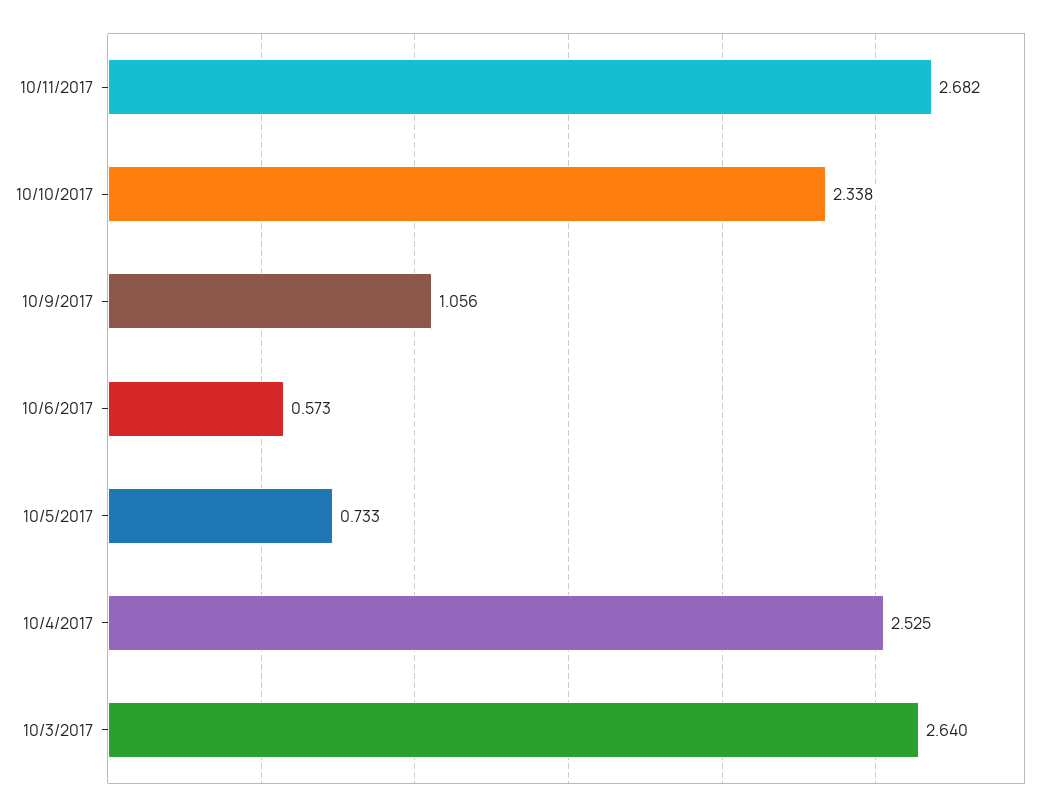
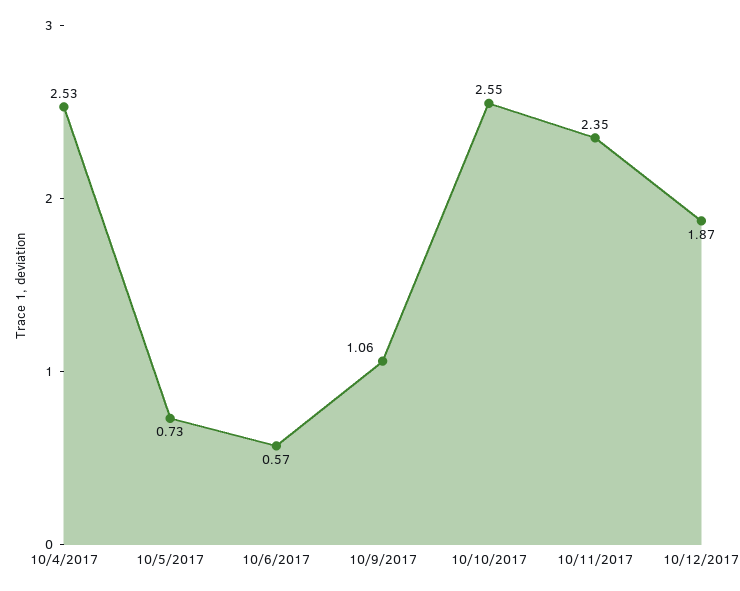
10/11/2017: 2.682 -> 2.35
10/10/2017: 2.338 -> 2.55
10/3/2017: 2.64 -> none
10/12/2017: none -> 1.87

